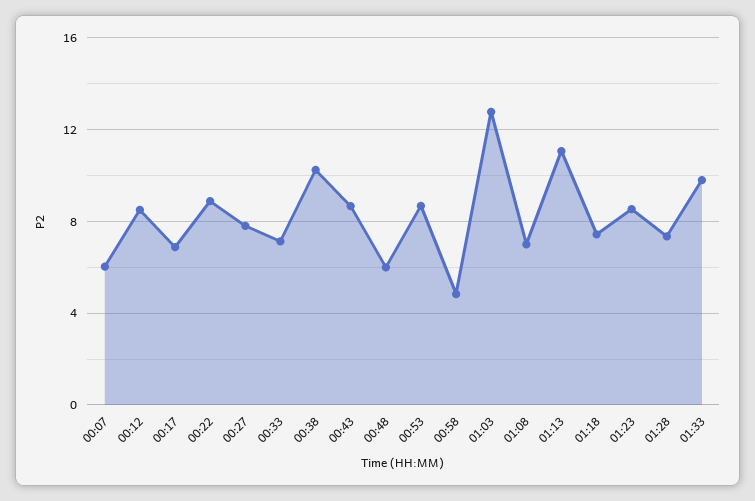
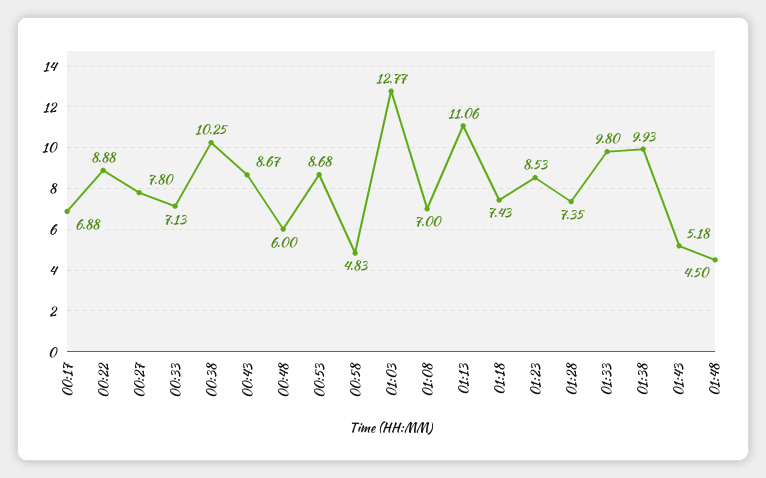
00:07: 6 -> none
00:12: 8.5 -> none
01:38: none -> 9.93
01:43: none -> 5.18
01:48: none -> 4.5

